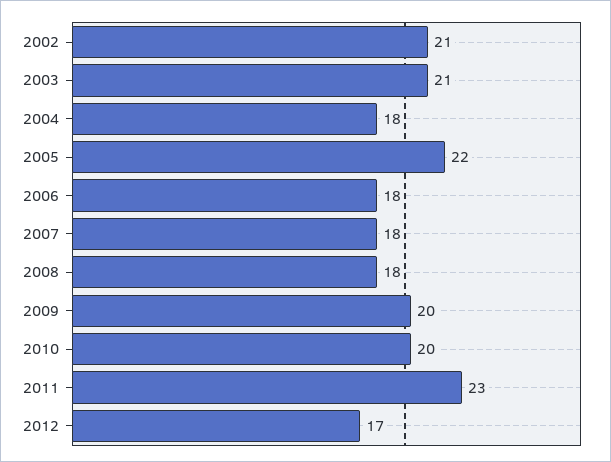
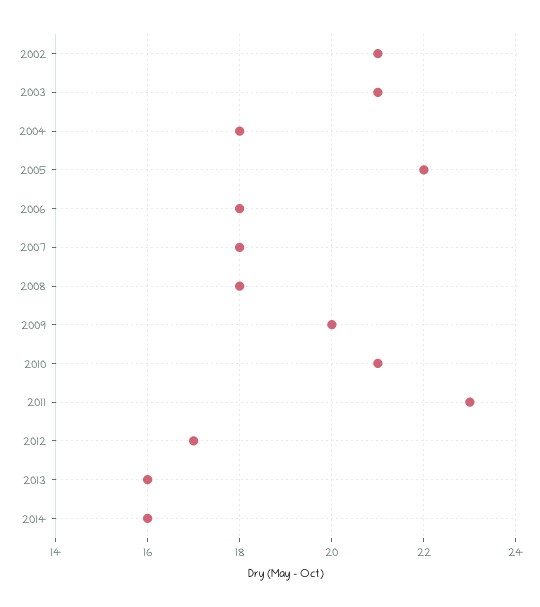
2010: 20 -> 21
2013: none -> 16
2014: none -> 16

